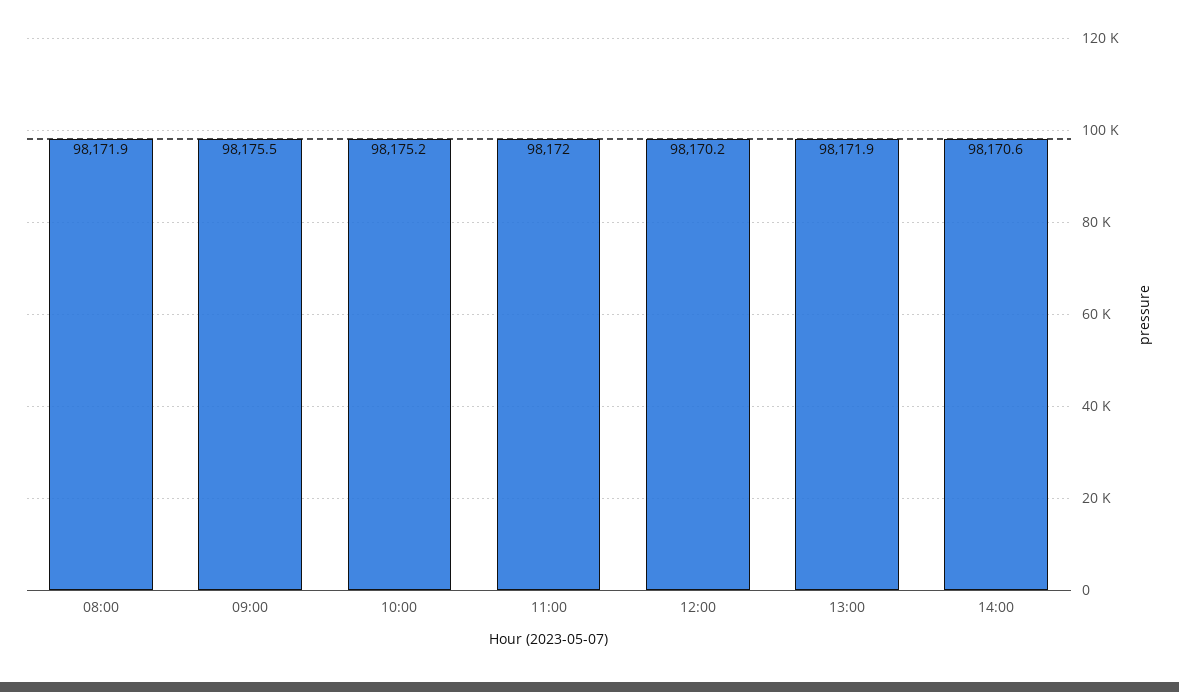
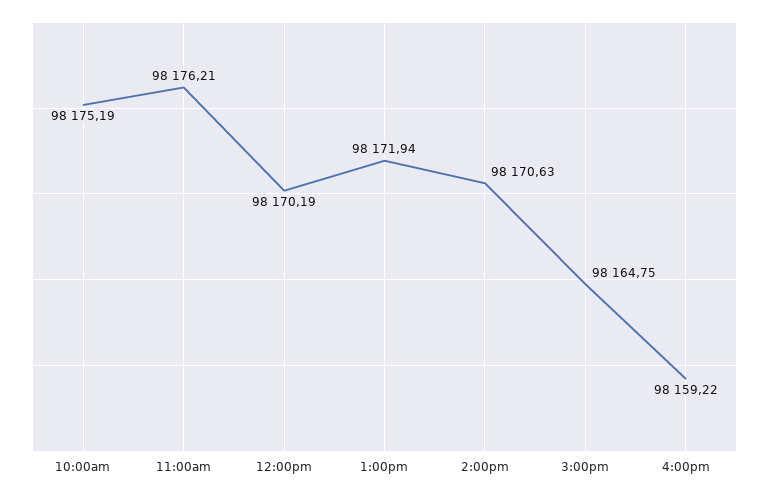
08:00: 98171.9 -> none
09:00: 98175.5 -> none
11:00: 98172 -> 98176.21
3:00pm: none -> 98164.75
4:00pm: none -> 98159.22

